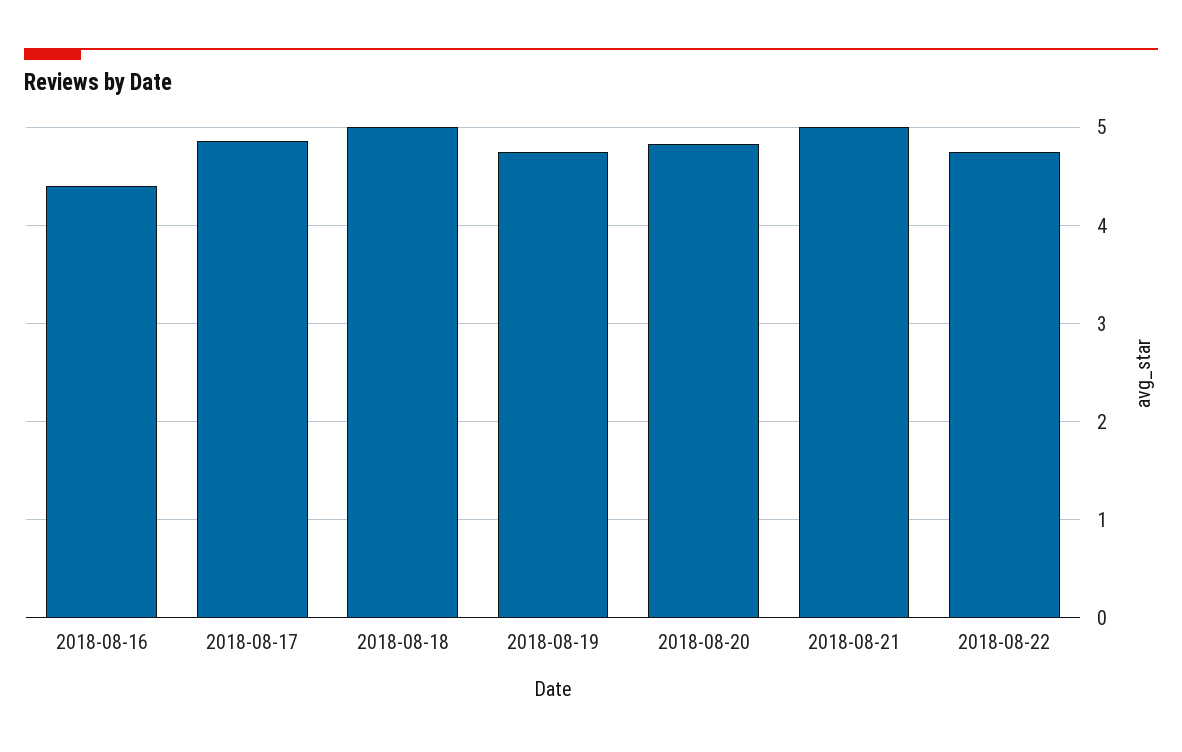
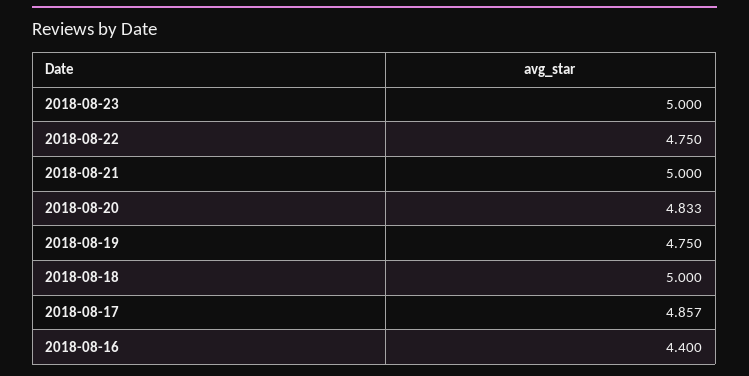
2018-08-23: none -> 5

